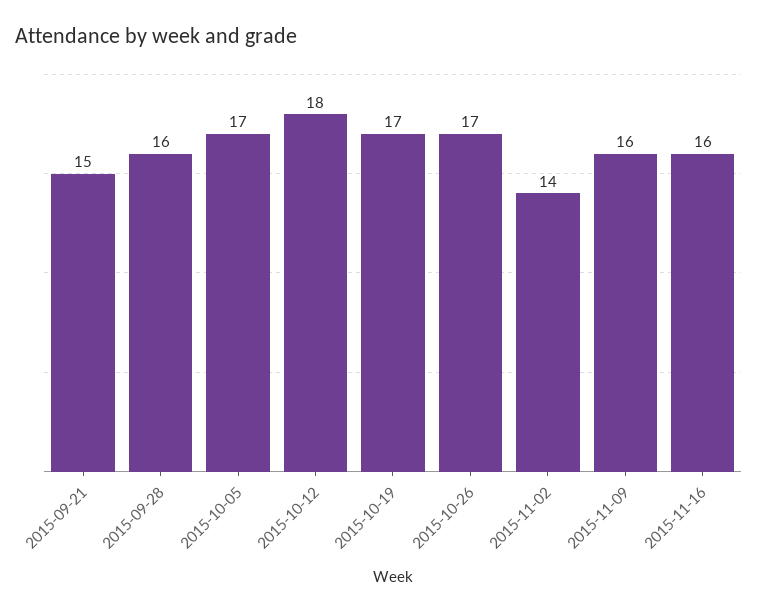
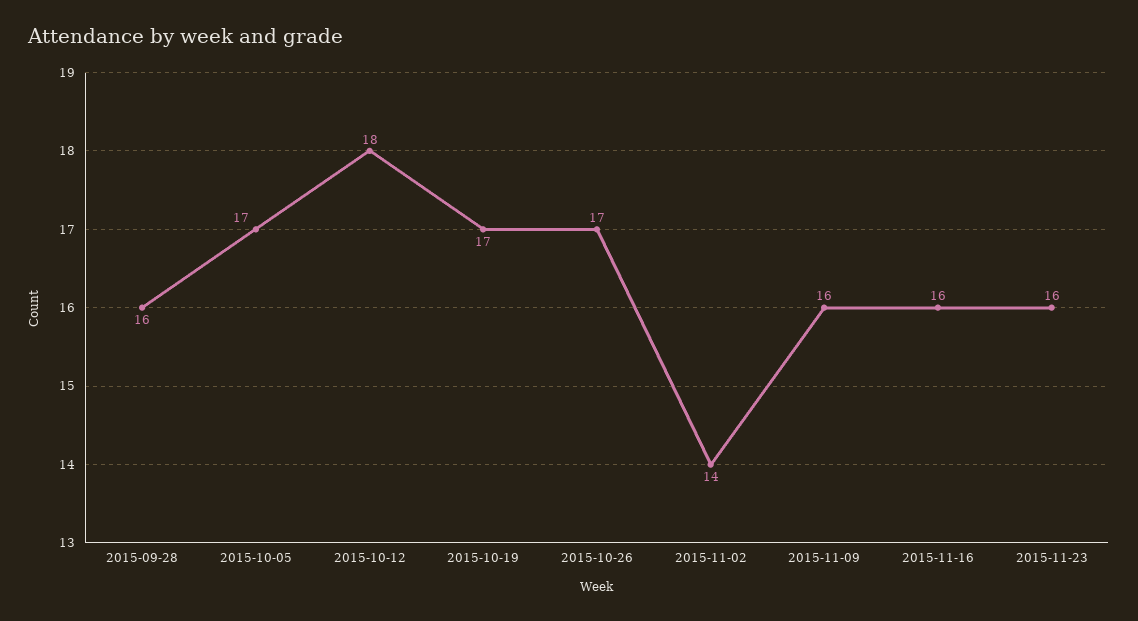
2015-09-21: 15 -> none
2015-11-23: none -> 16

